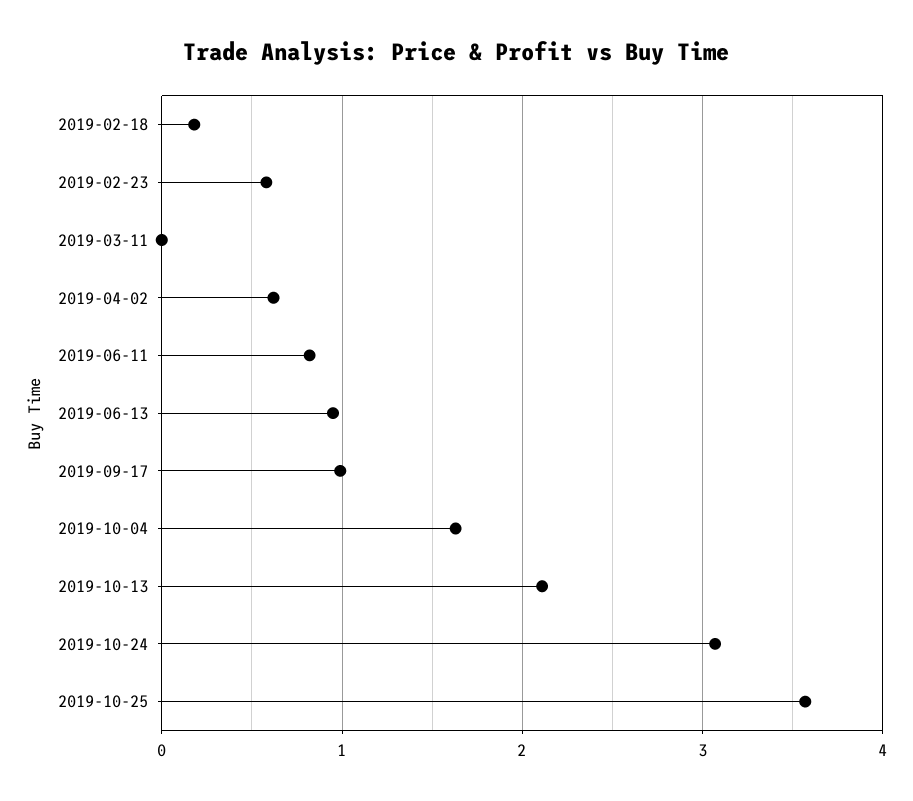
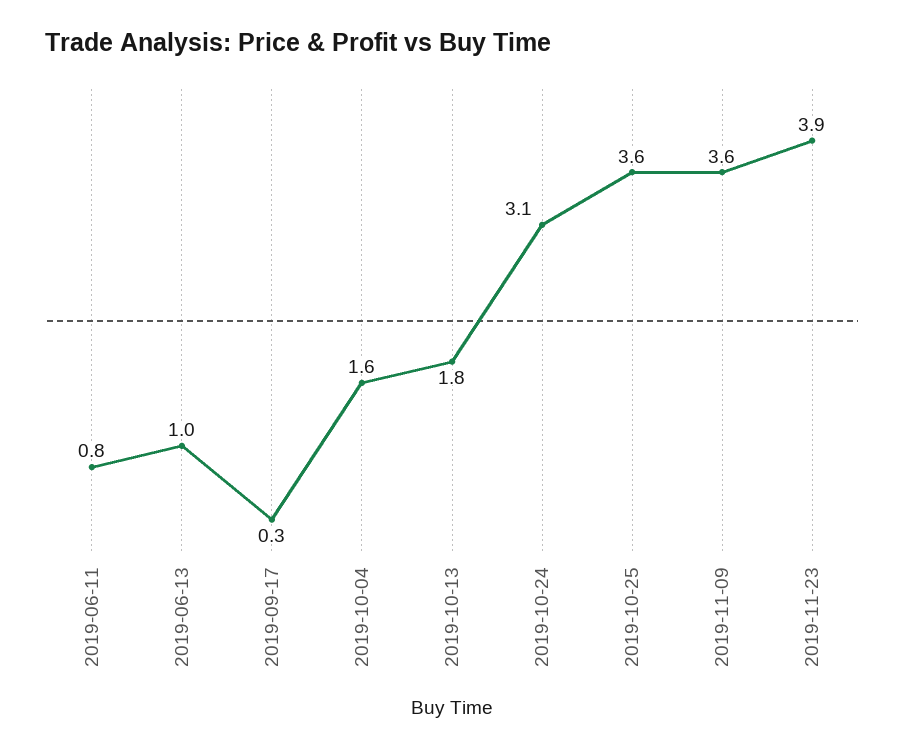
2019-02-18: 0.2 -> none
2019-02-23: 0.6 -> none
2019-03-11: 0 -> none
2019-04-02: 0.6 -> none
2019-09-17: 1 -> 0.3
2019-10-13: 2.1 -> 1.8
2019-11-09: none -> 3.6
2019-11-23: none -> 3.9

